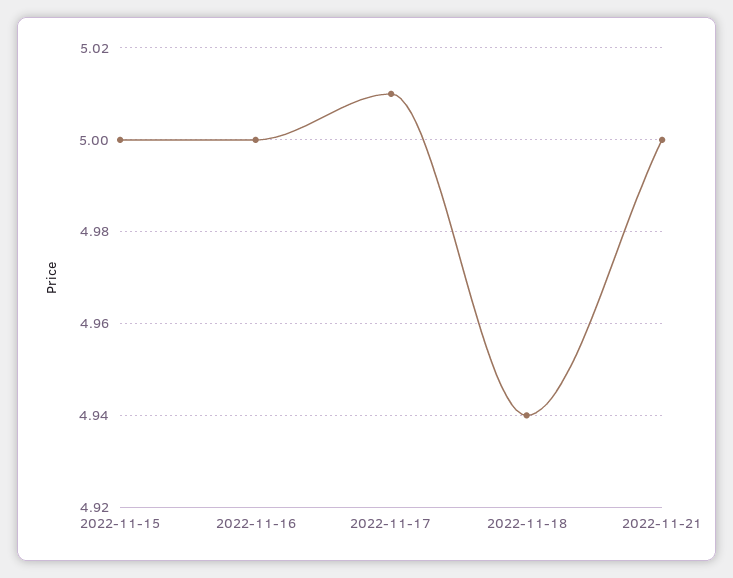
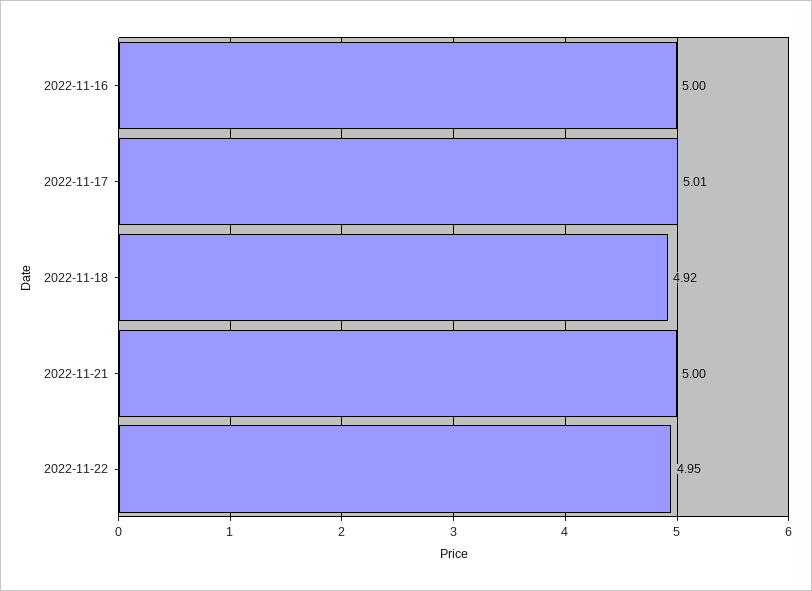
2022-11-15: 5 -> none
2022-11-18: 4.94 -> 4.92
2022-11-22: none -> 4.95

